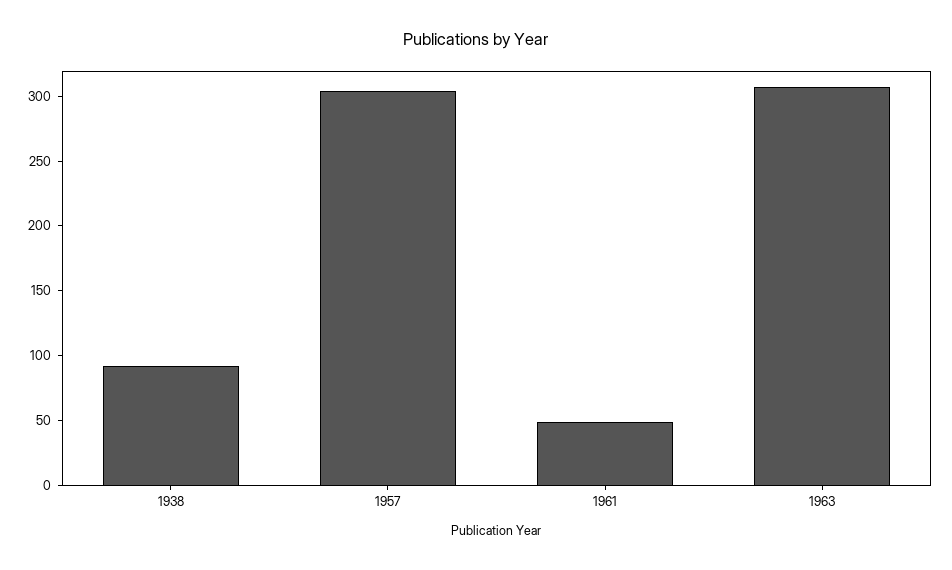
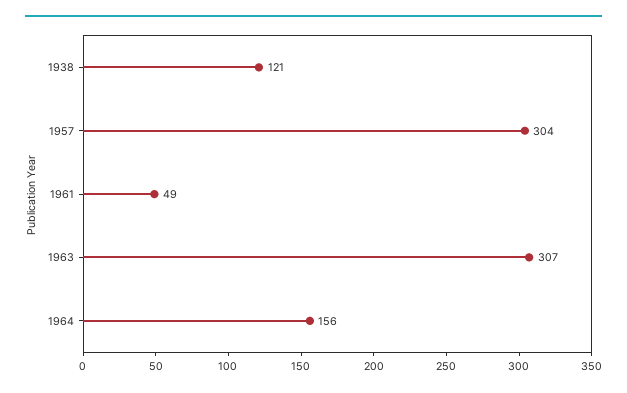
1938: 90 -> 121
1964: none -> 156

